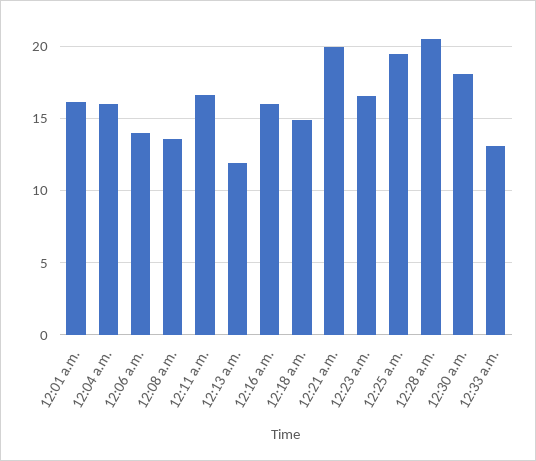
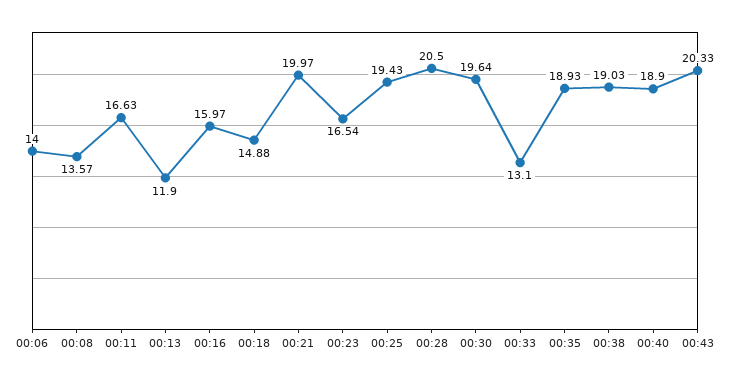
12:01 a.m.: 16 -> none
12:04 a.m.: 16 -> none
12:30 a.m.: 18 -> 19.64
00:35: none -> 18.93
00:38: none -> 19.03
00:40: none -> 18.9
00:43: none -> 20.33

